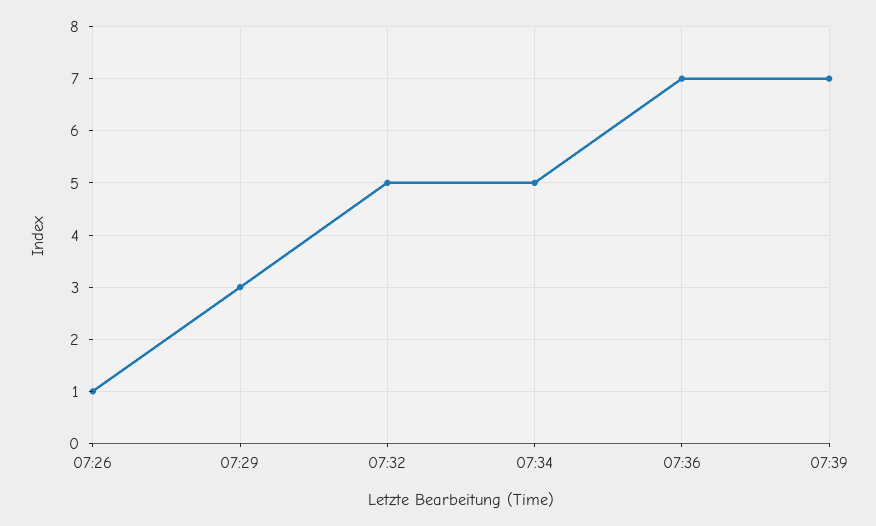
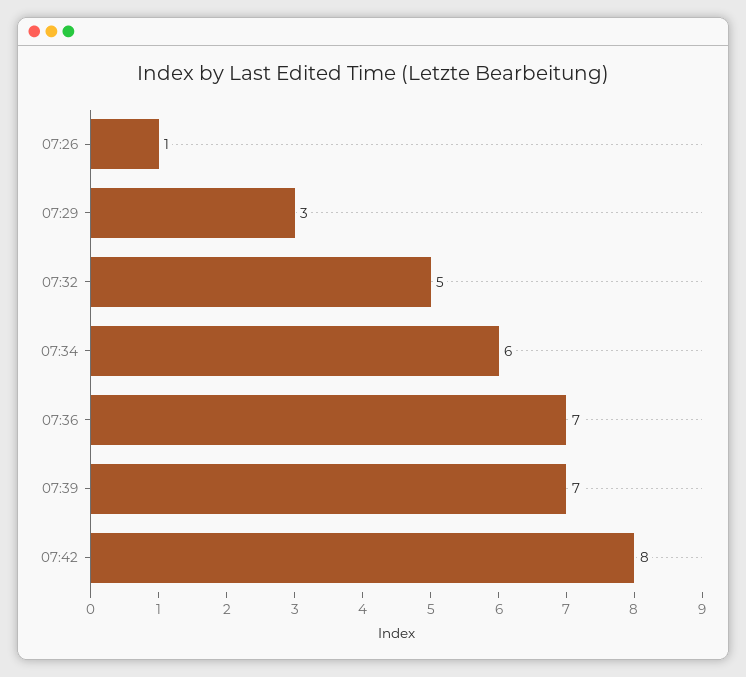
07:34: 5 -> 6
07:42: none -> 8

